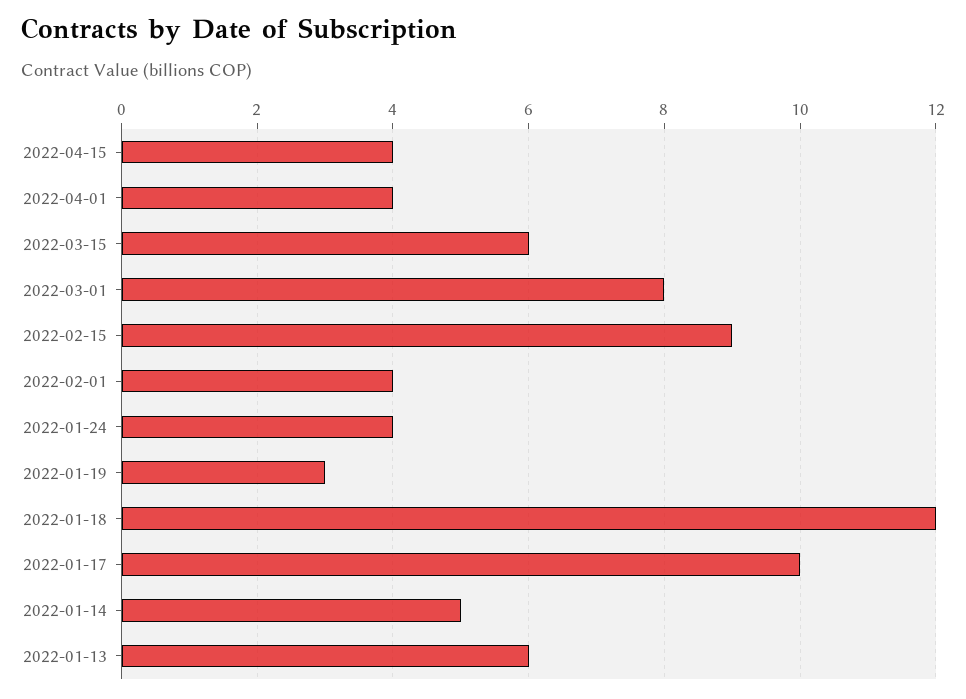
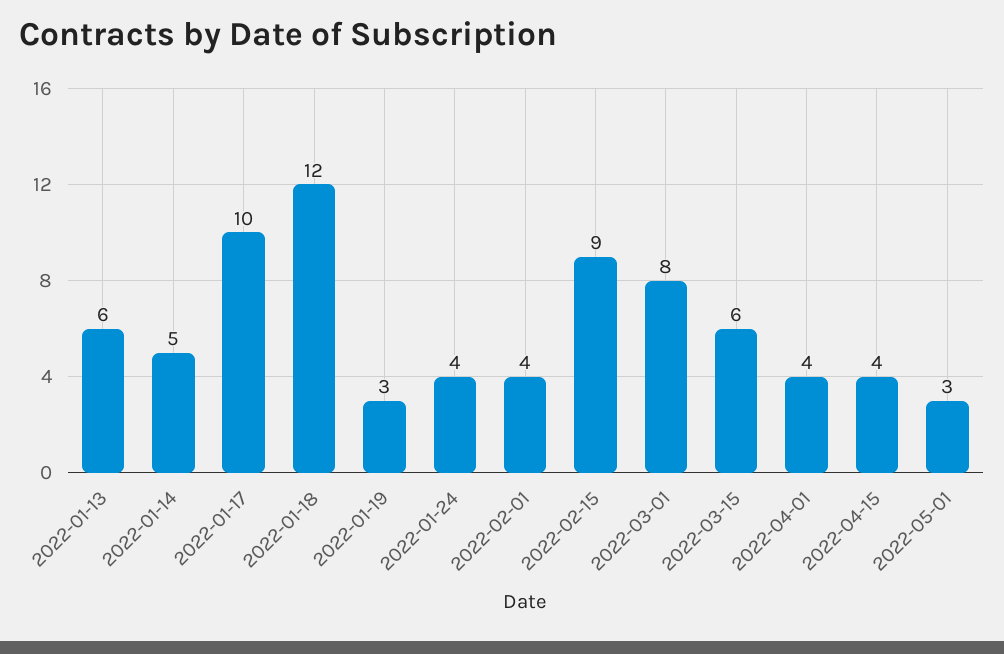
2022-05-01: none -> 3

